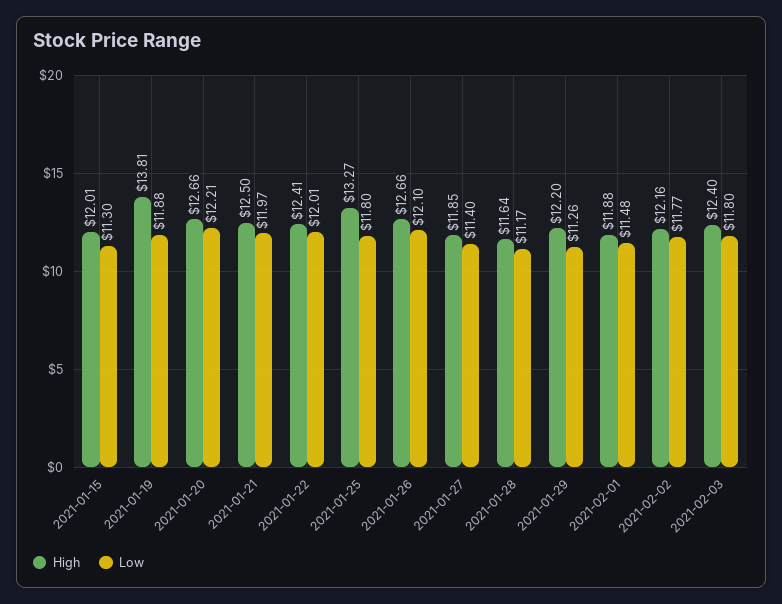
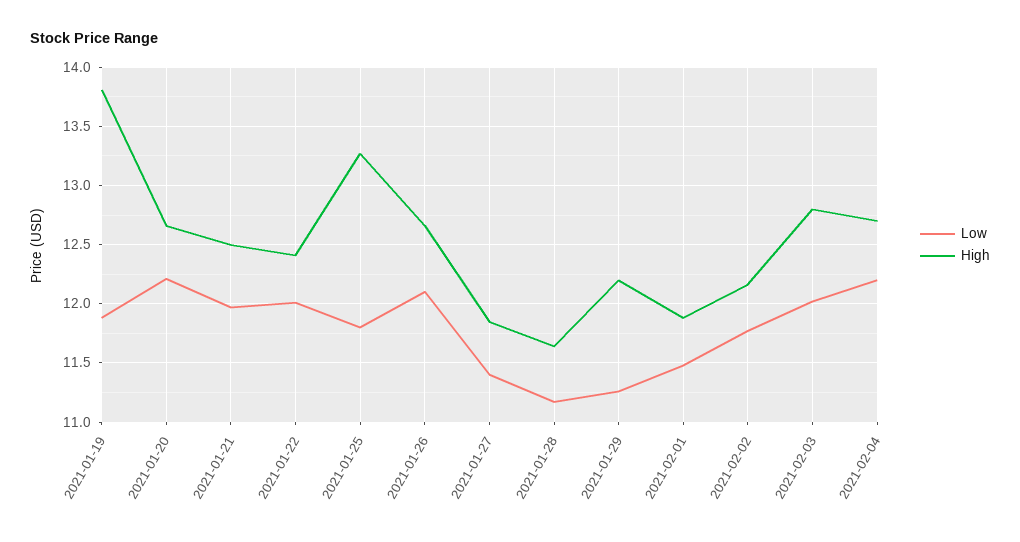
High, 2021-01-15: 12.01 -> none
Low, 2021-01-15: 11.3 -> none
High, 2021-02-03: 12.4 -> 12.8
Low, 2021-02-03: 11.8 -> 12
Low, 2021-02-04: none -> 12.2
High, 2021-02-04: none -> 12.7

